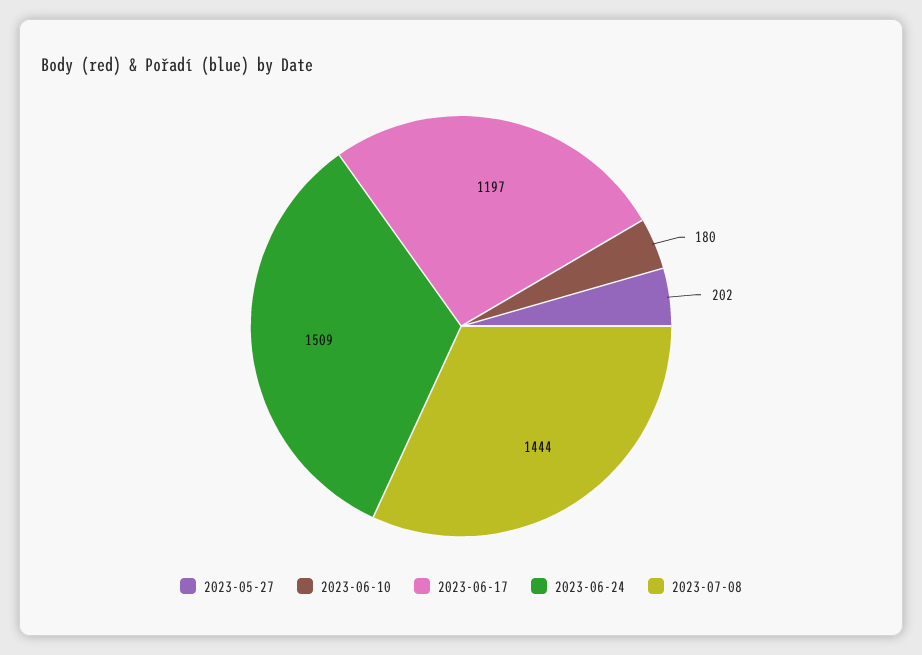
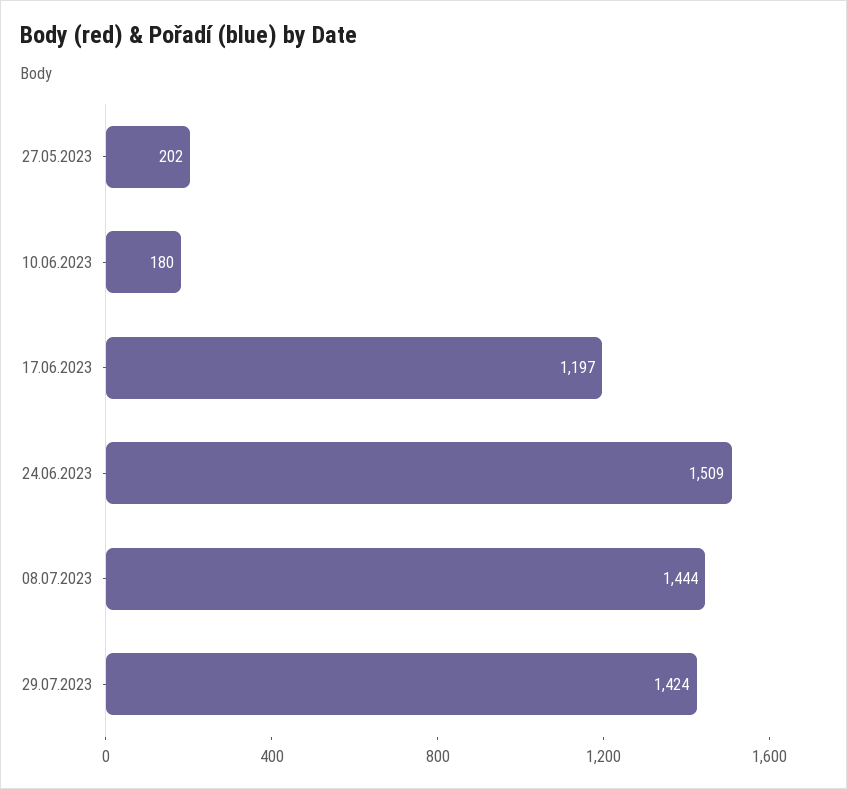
29.07.2023: none -> 1424

